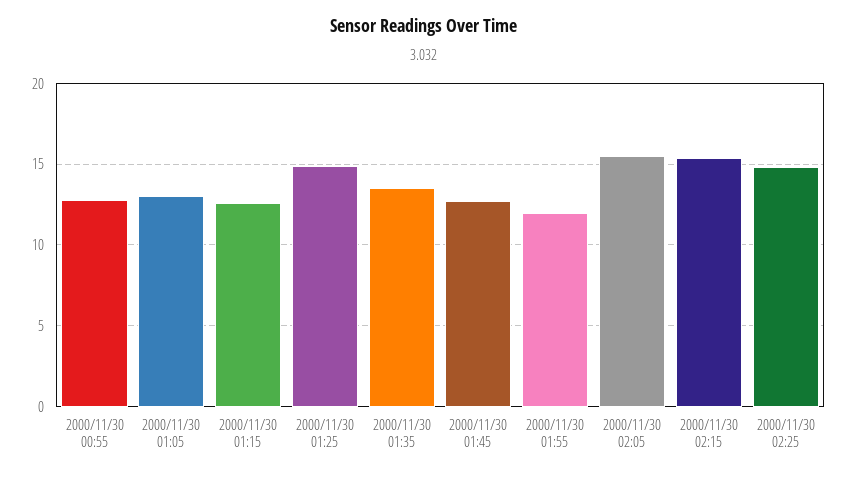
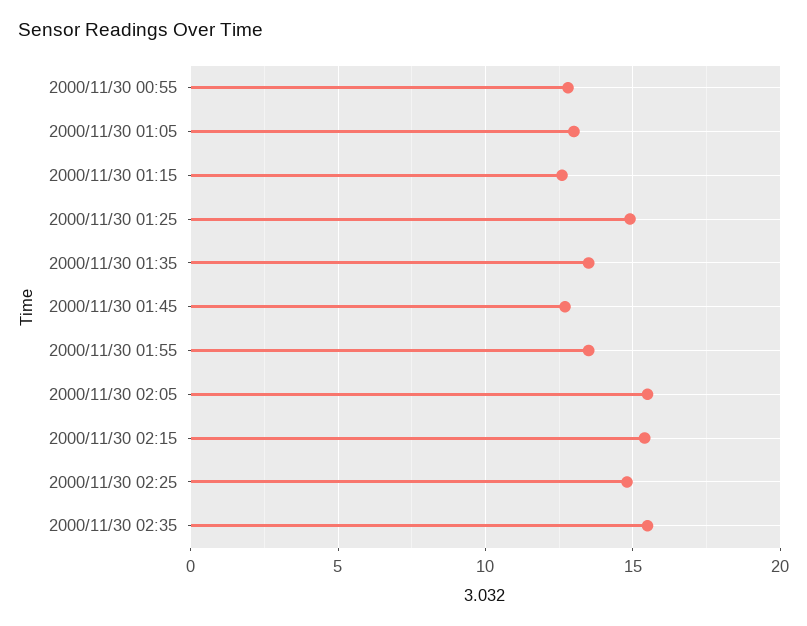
2000/11/30 01:55: 12 -> 13.5
2000/11/30 02:35: none -> 15.5

